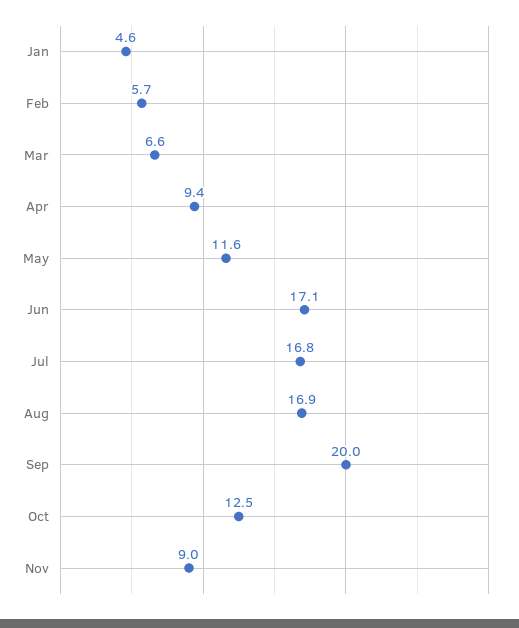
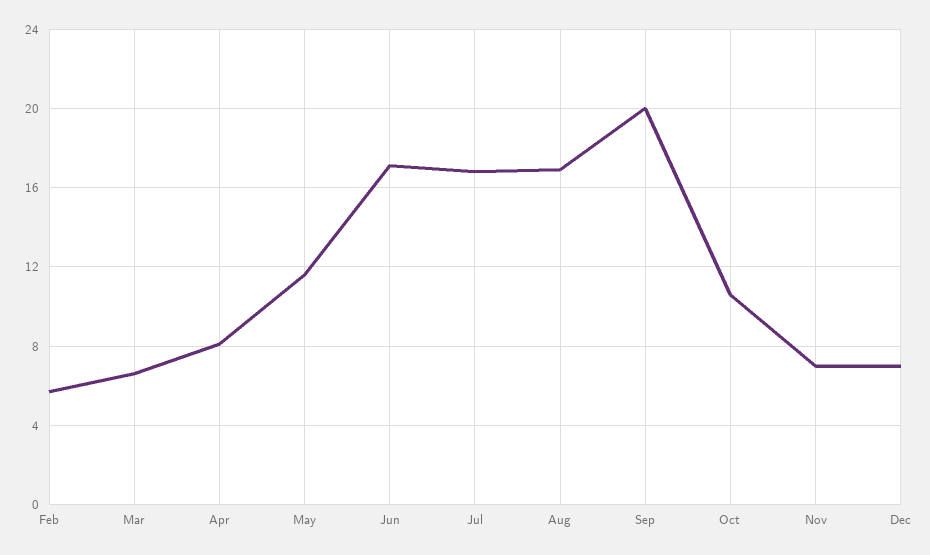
Jan: 4.6 -> none
Apr: 9.4 -> 8
Oct: 12.5 -> 10.5
Nov: 9 -> 7
Dec: none -> 7

